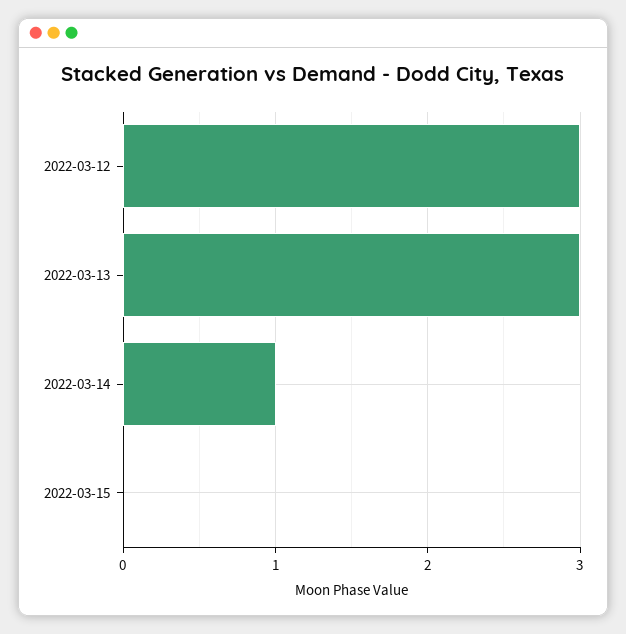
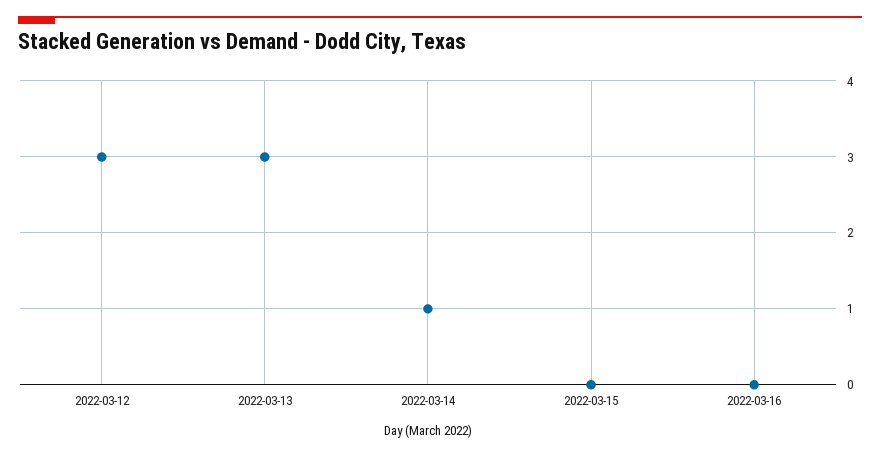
2022-03-16: none -> 0

